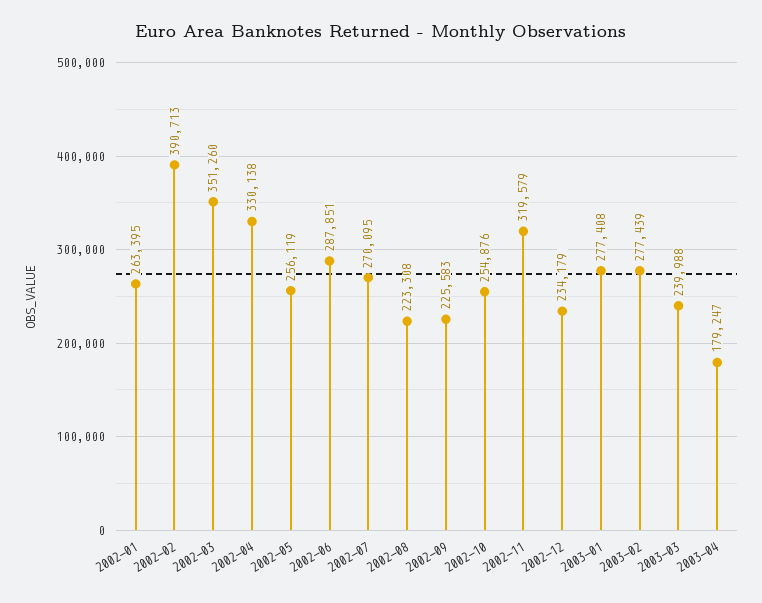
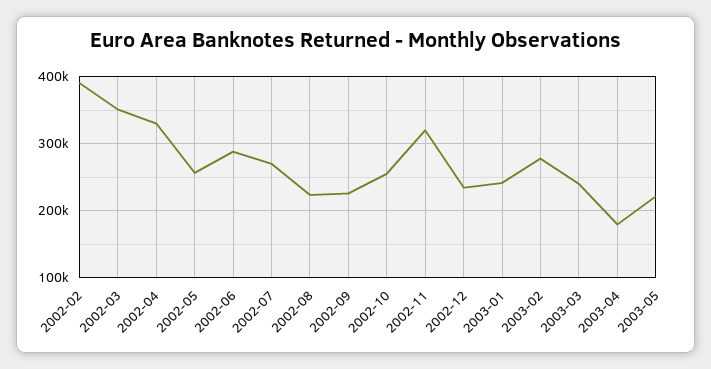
2002-01: 263395 -> none
2003-01: 277408 -> 240000
2003-05: none -> 220000

